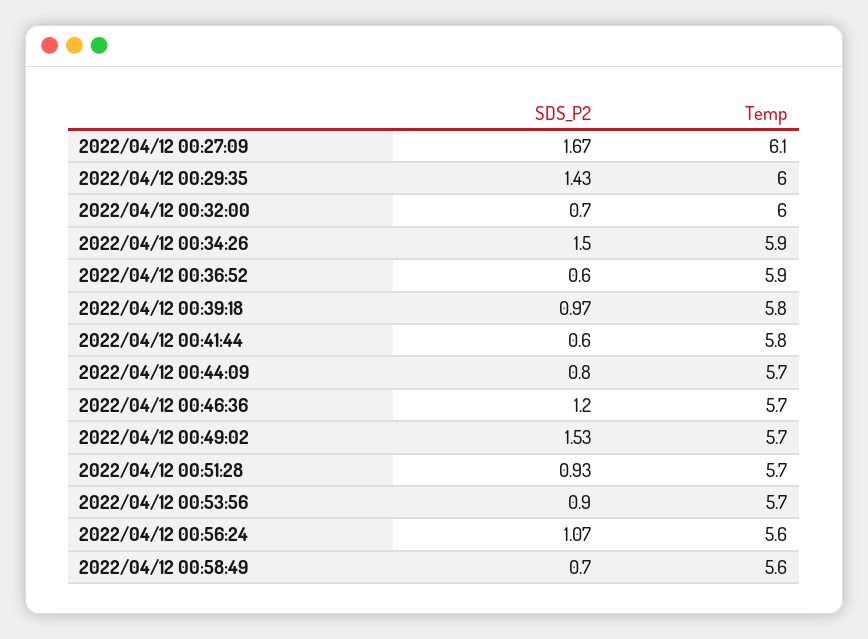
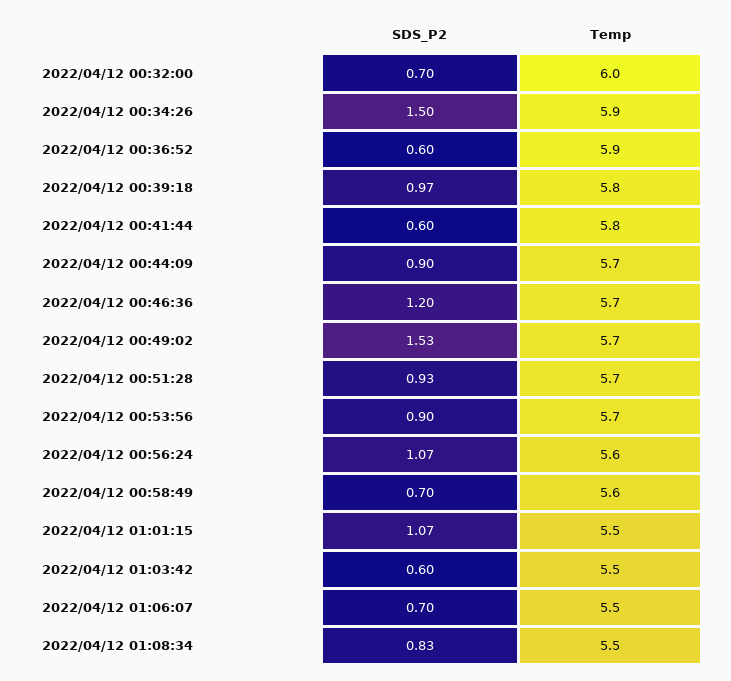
SDS_P2, 2022/04/12 00:27:09: 1.67 -> none
Temp, 2022/04/12 00:27:09: 6.1 -> none
SDS_P2, 2022/04/12 00:29:35: 1.43 -> none
Temp, 2022/04/12 00:29:35: 6 -> none
SDS_P2, 2022/04/12 00:44:09: 0.8 -> 0.9
SDS_P2, 2022/04/12 01:01:15: none -> 1.07
Temp, 2022/04/12 01:01:15: none -> 5.5
SDS_P2, 2022/04/12 01:03:42: none -> 0.6
Temp, 2022/04/12 01:03:42: none -> 5.5
SDS_P2, 2022/04/12 01:06:07: none -> 0.7
Temp, 2022/04/12 01:06:07: none -> 5.5
SDS_P2, 2022/04/12 01:08:34: none -> 0.83
Temp, 2022/04/12 01:08:34: none -> 5.5

